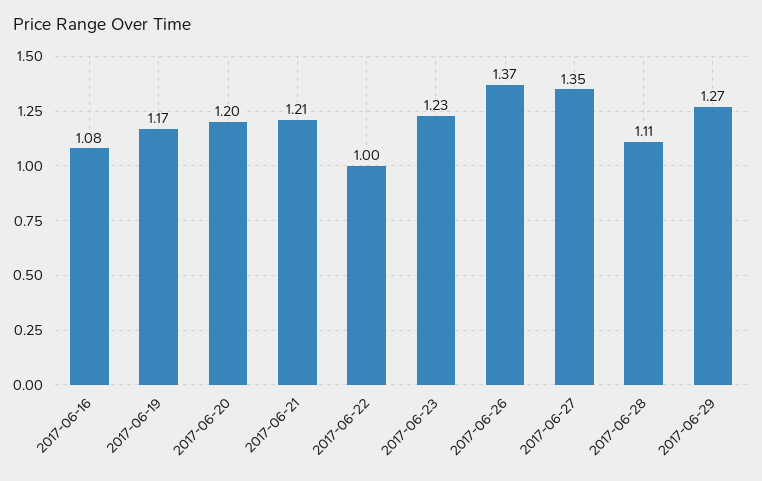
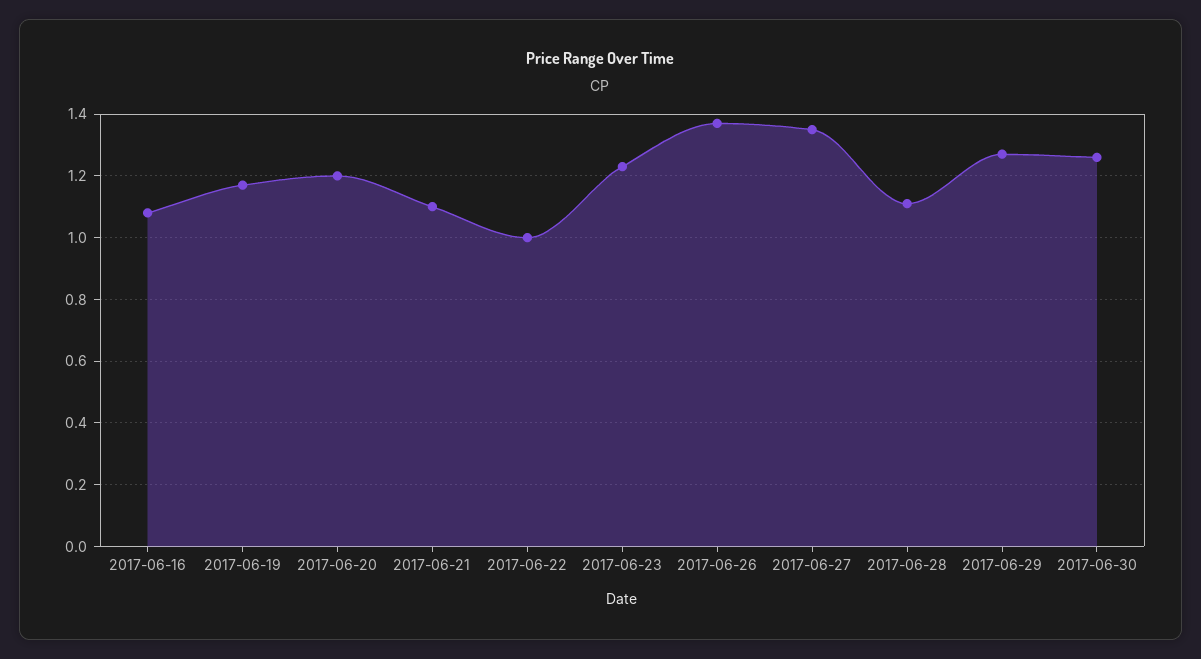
2017-06-21: 1.21 -> 1.1
2017-06-30: none -> 1.25

